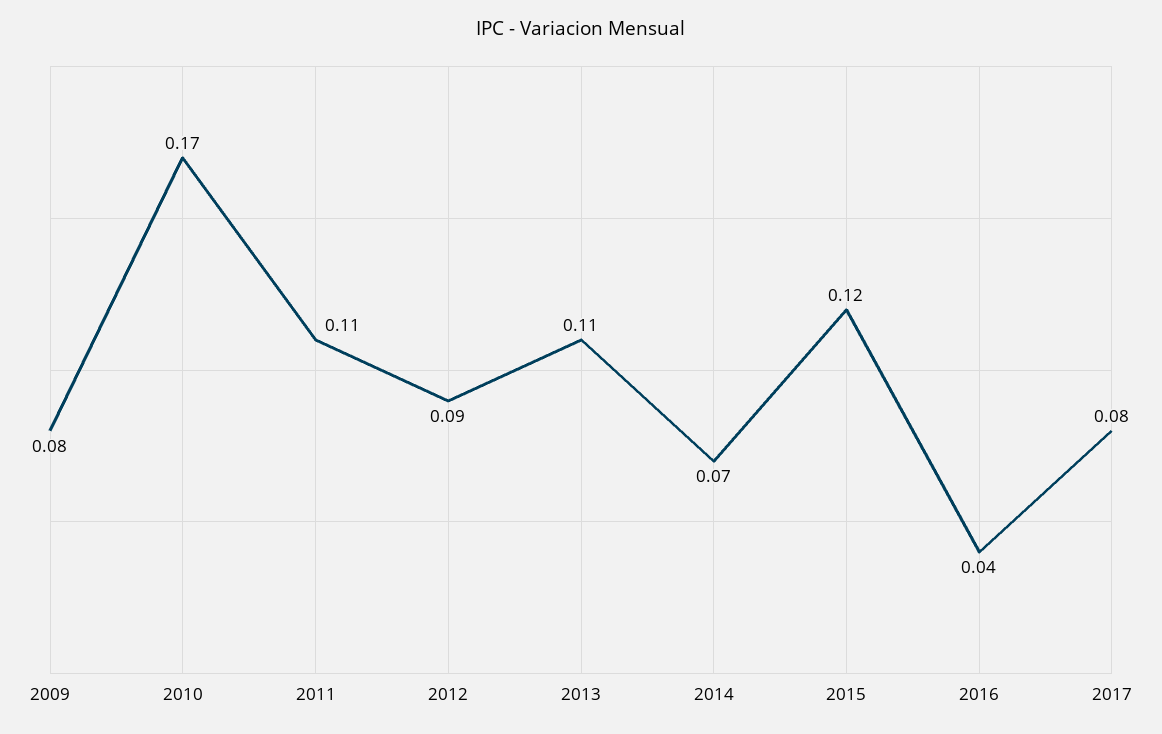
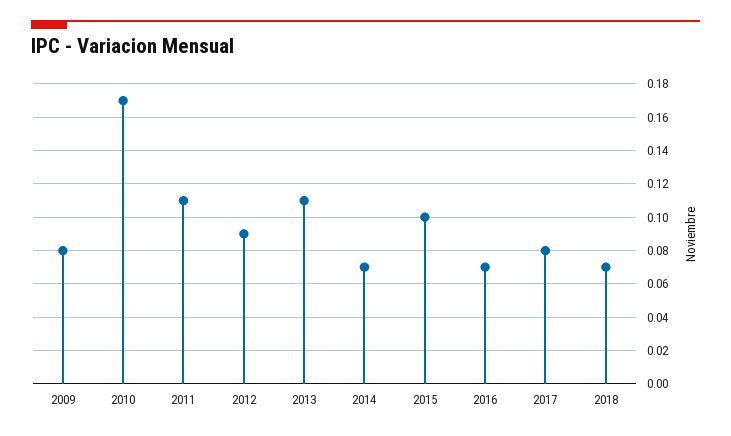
2015: 0.12 -> 0.1
2016: 0.04 -> 0.07
2018: none -> 0.07

